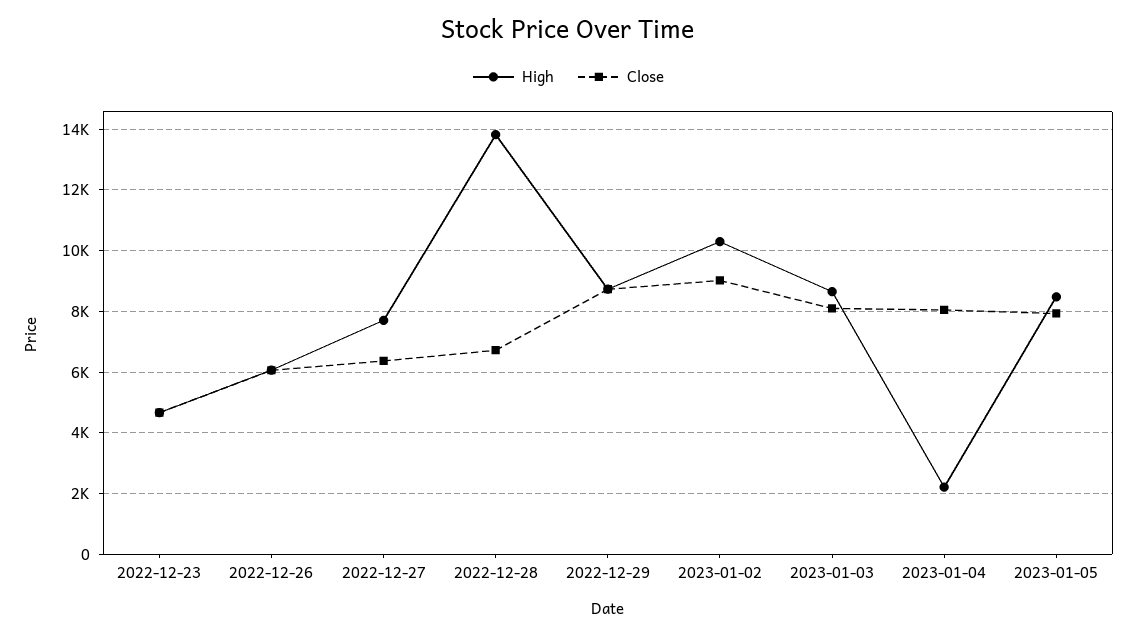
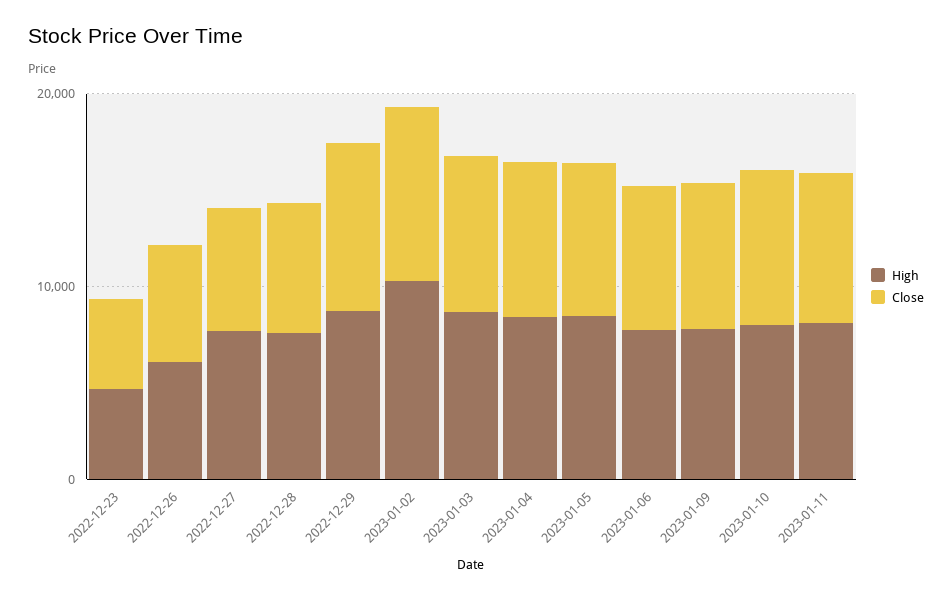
High, 2022-12-28: 13800 -> 8000
High, 2023-01-04: 2200 -> 8000
High, 2023-01-06: none -> 8000
Close, 2023-01-06: none -> 8000
High, 2023-01-09: none -> 8000
Close, 2023-01-09: none -> 8000
High, 2023-01-10: none -> 8000
Close, 2023-01-10: none -> 8000
High, 2023-01-11: none -> 8000
Close, 2023-01-11: none -> 8000

